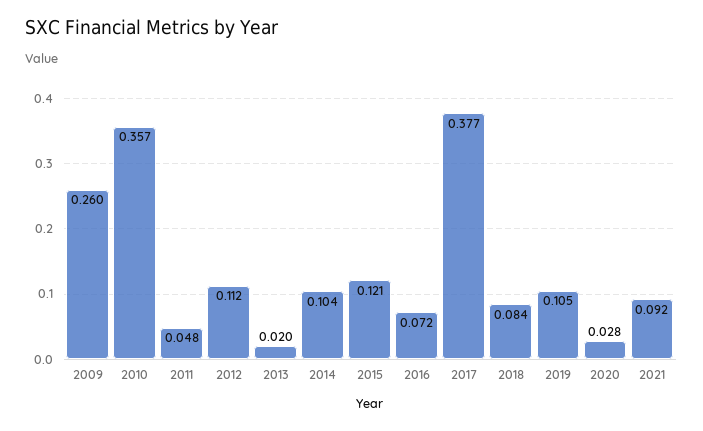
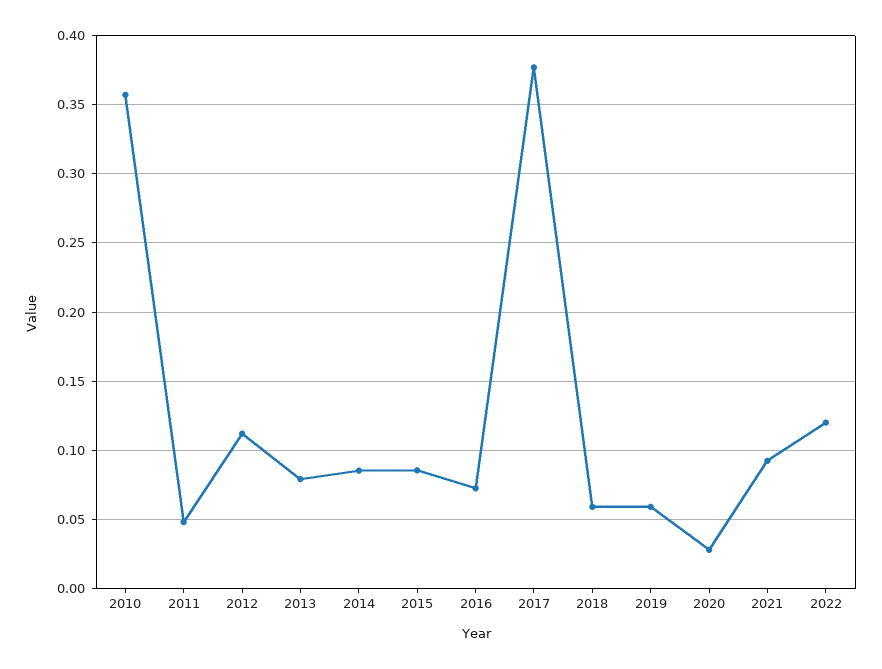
2009: 0.26 -> none
2013: 0.02 -> 0.08
2014: 0.104 -> 0.085
2015: 0.121 -> 0.085
2018: 0.084 -> 0.06
2019: 0.105 -> 0.06
2022: none -> 0.12

